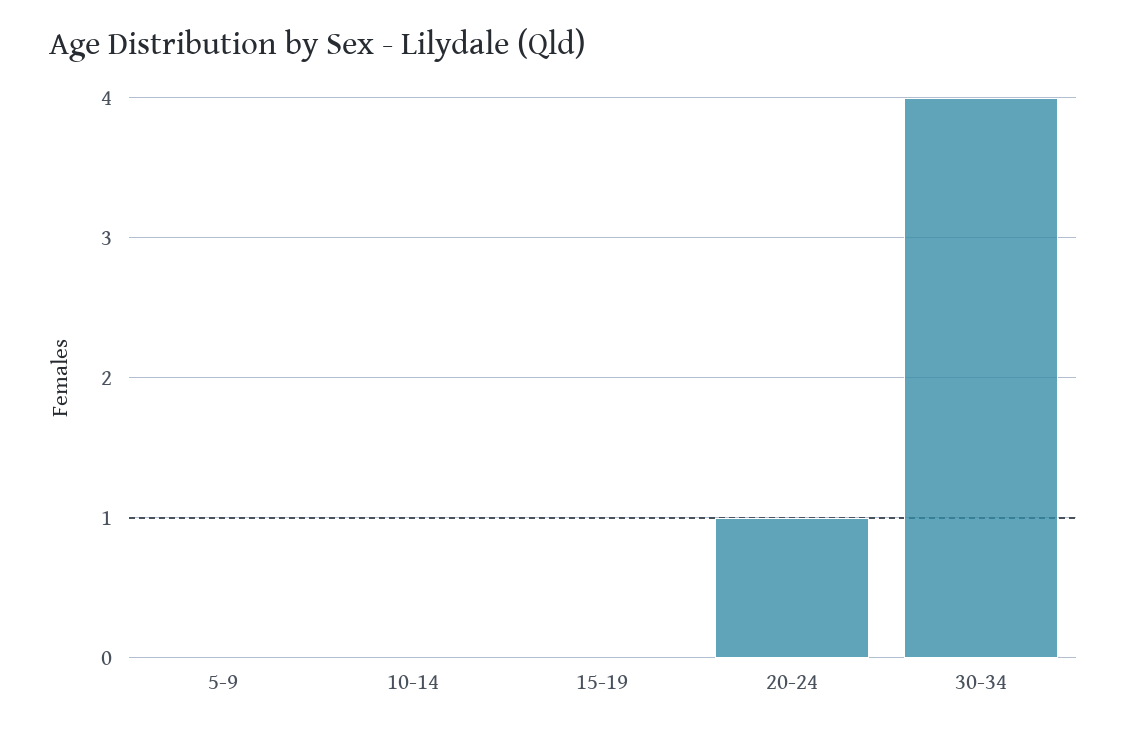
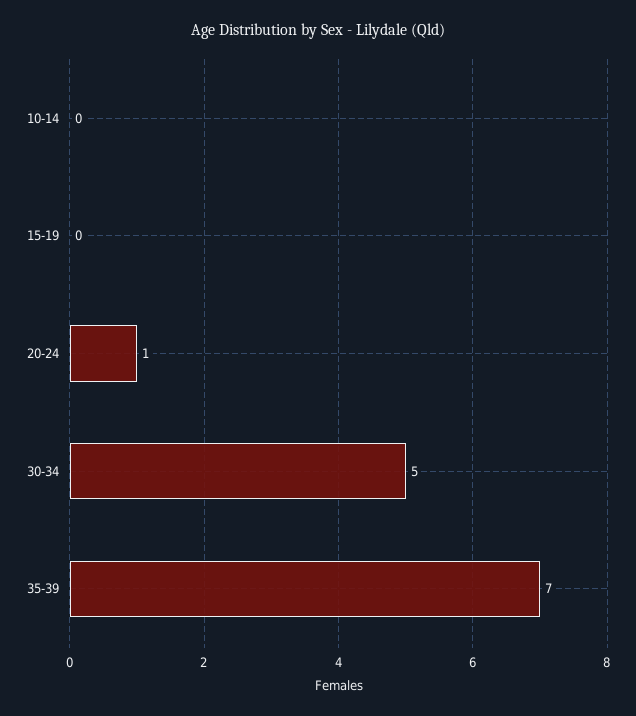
5-9: 0 -> none
30-34: 4 -> 5
35-39: none -> 7

